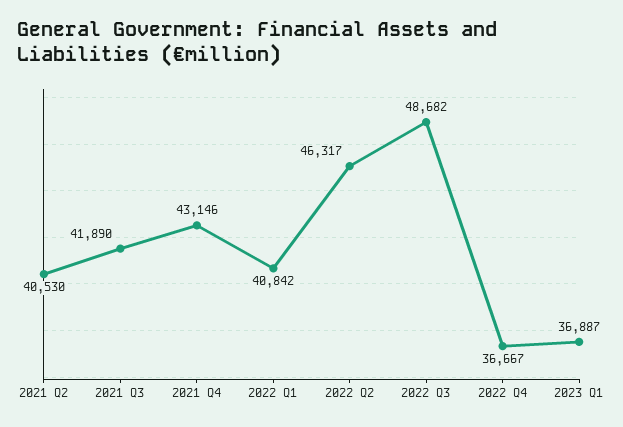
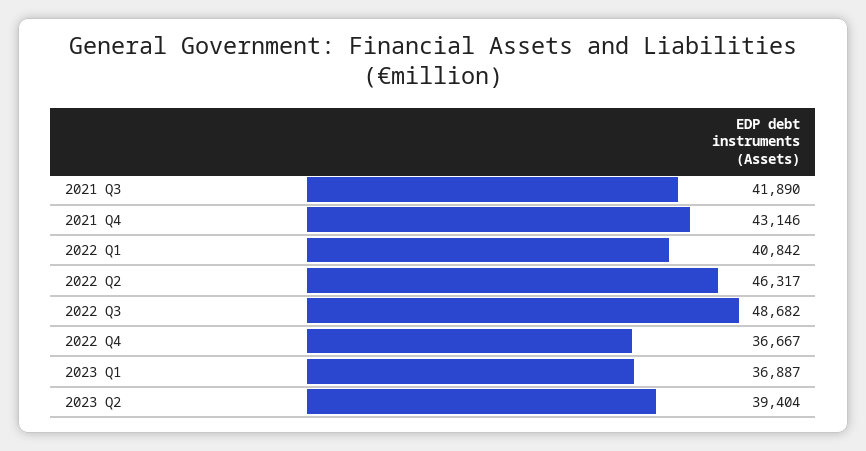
2021 Q2: 40530 -> none
2023 Q2: none -> 39404

